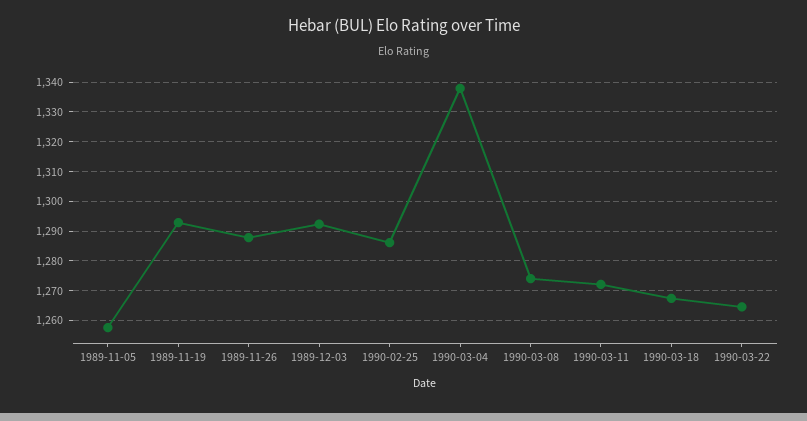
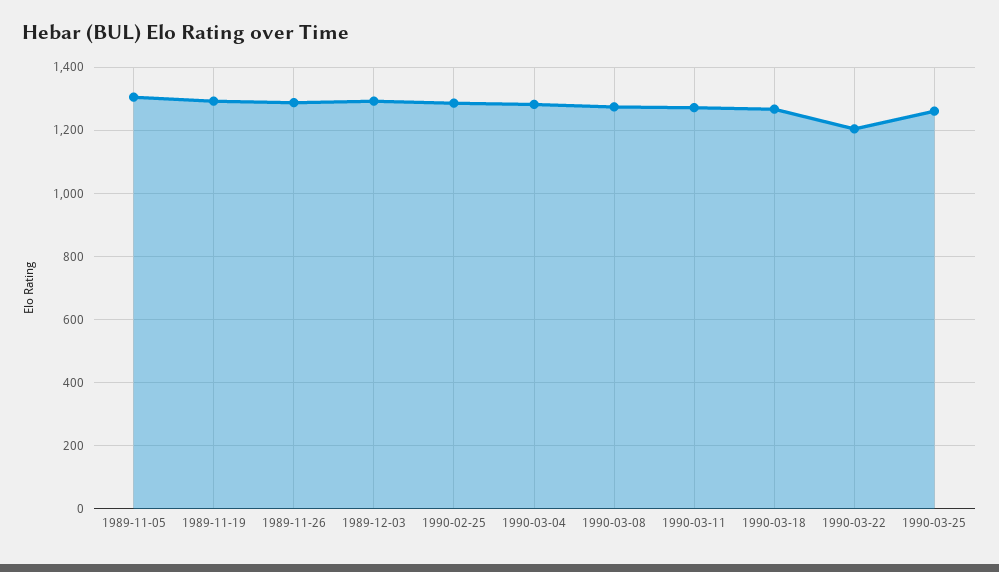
1989-11-05: 1257.5 -> 1300
1990-03-04: 1337.5 -> 1280
1990-03-22: 1265 -> 1200
1990-03-25: none -> 1260

